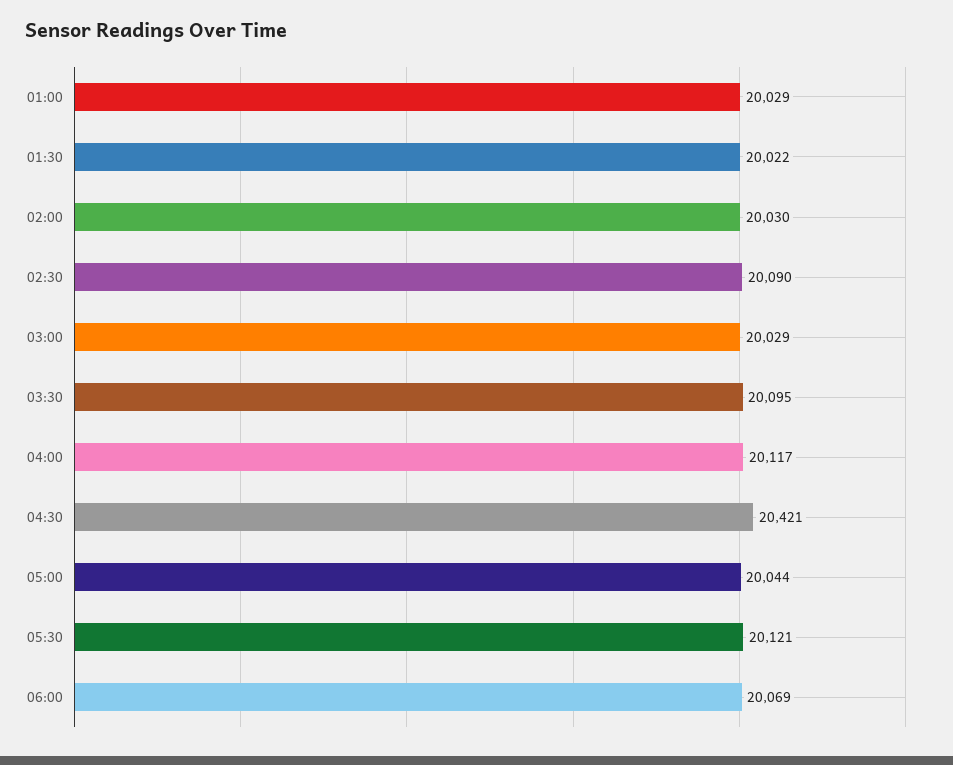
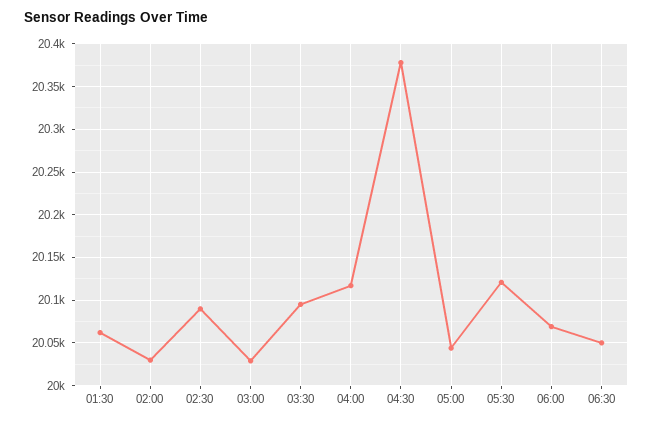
01:00: 20029 -> none
01:30: 20022 -> 20060
04:30: 20421 -> 20380
06:30: none -> 20050

